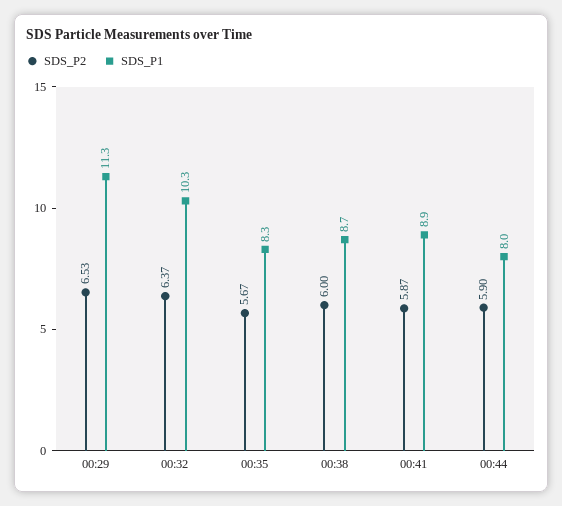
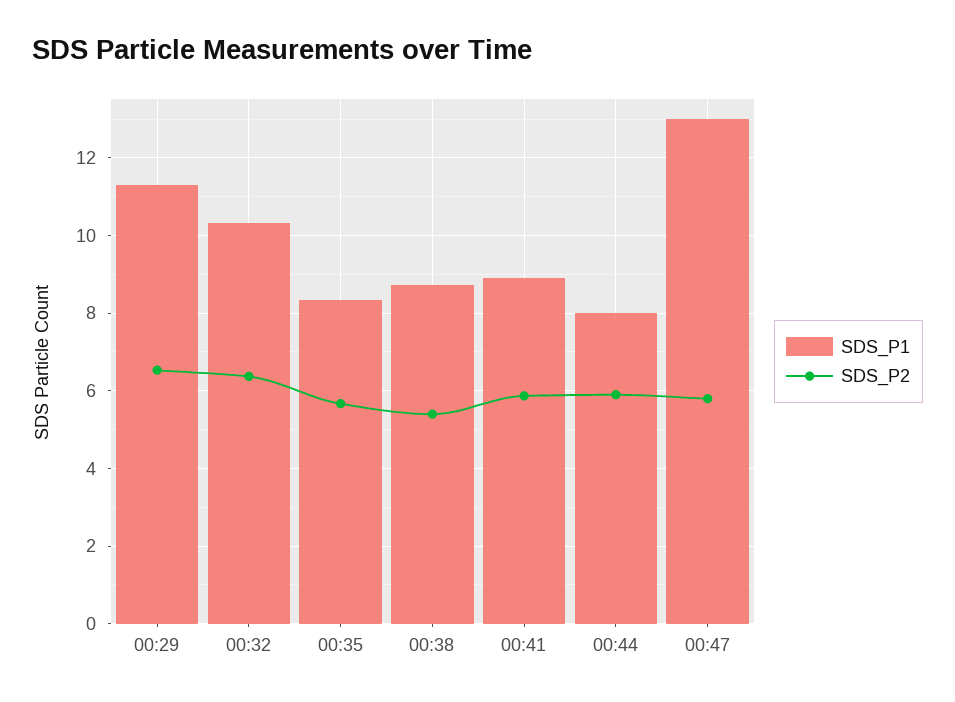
SDS_P2, 00:38: 6 -> 5.4
SDS_P1, 00:47: none -> 13
SDS_P2, 00:47: none -> 5.8

